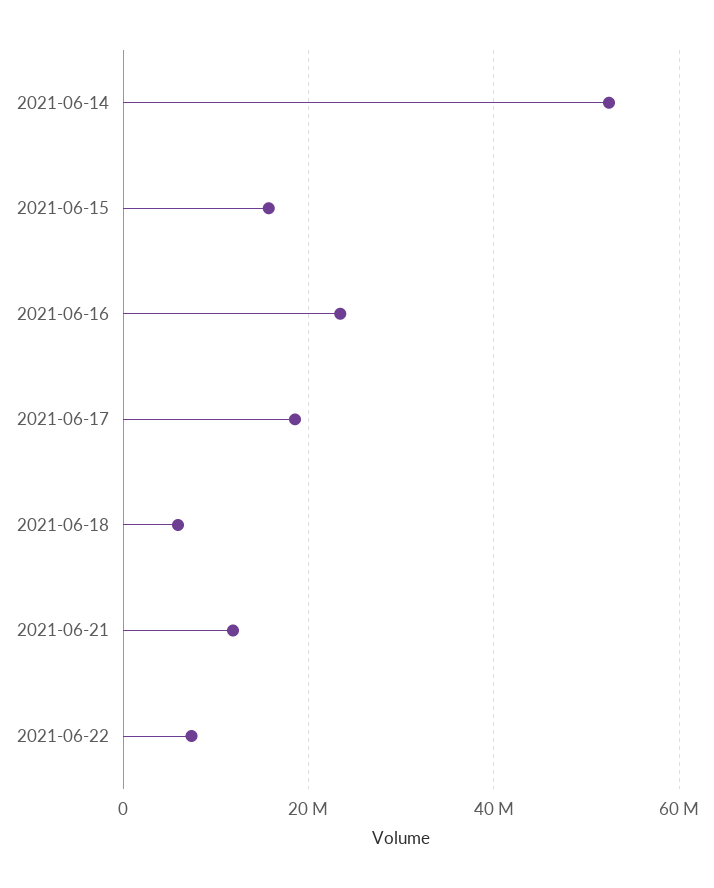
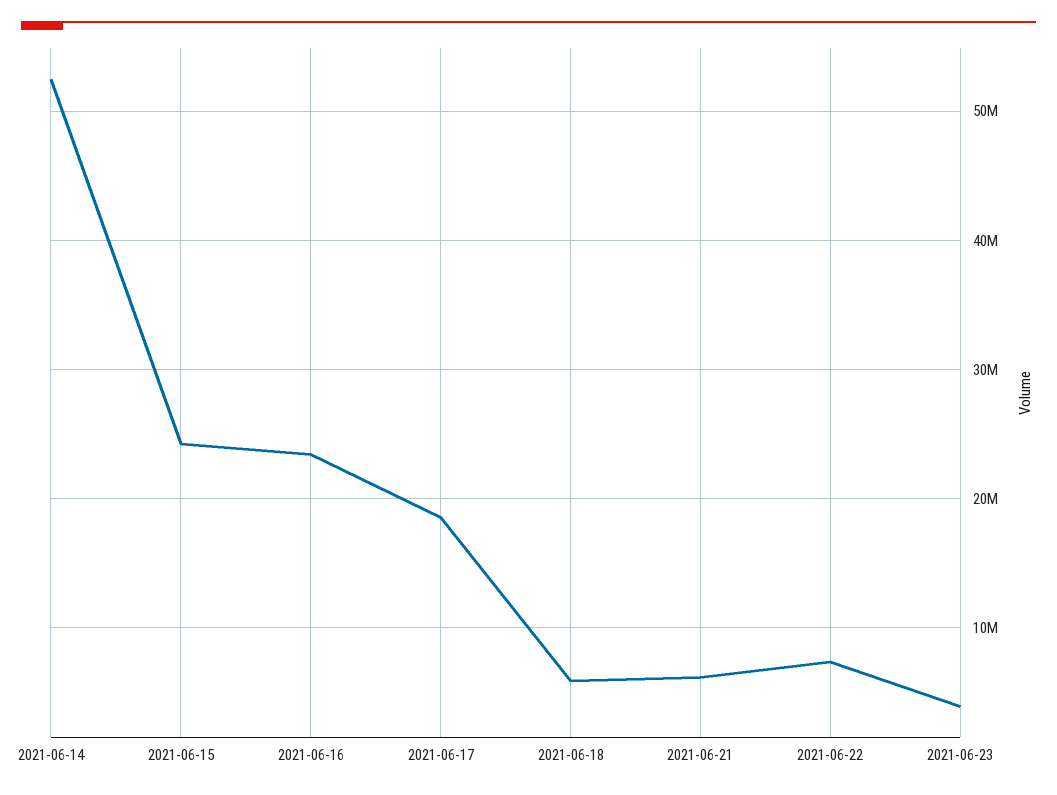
2021-06-15: 16000000 -> 24000000
2021-06-21: 12000000 -> 6000000
2021-06-23: none -> 4000000

